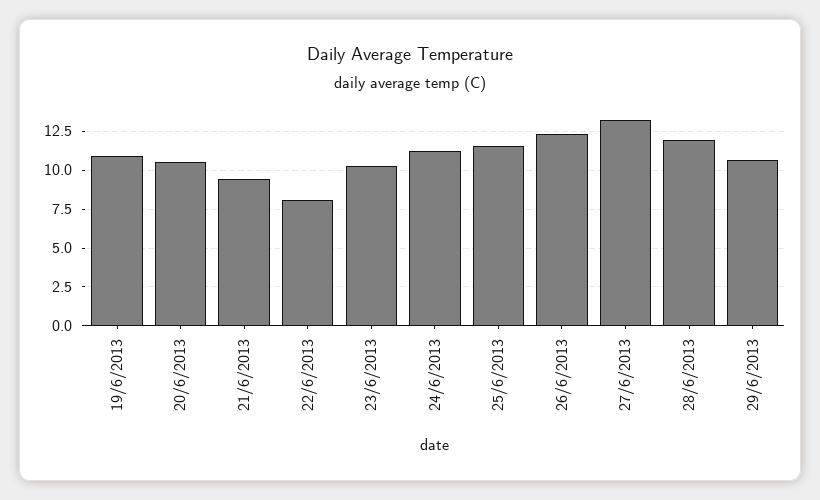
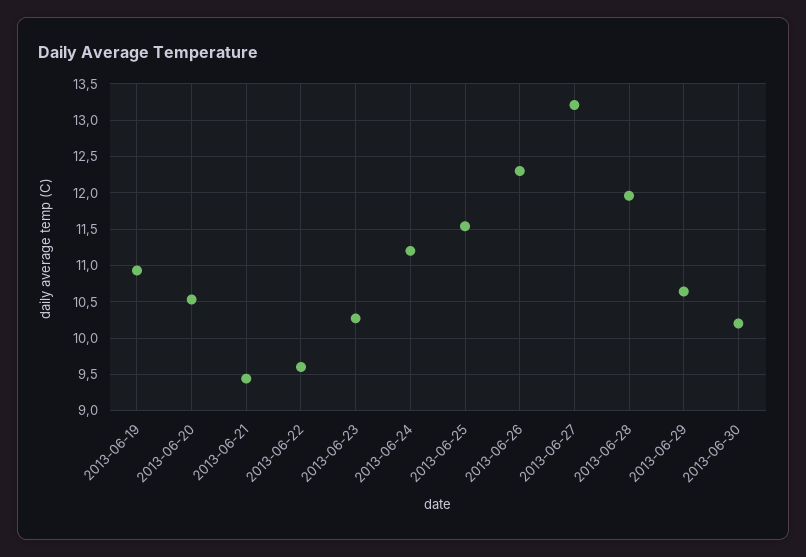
22/6/2013: 8 -> 9.6
2013-06-30: none -> 10.2

